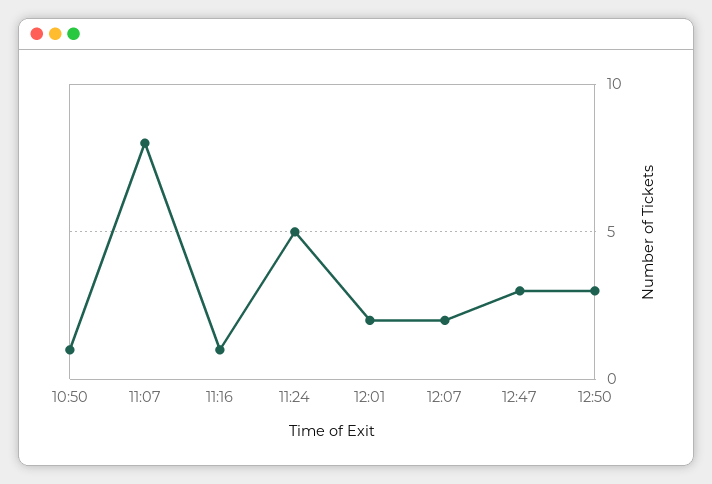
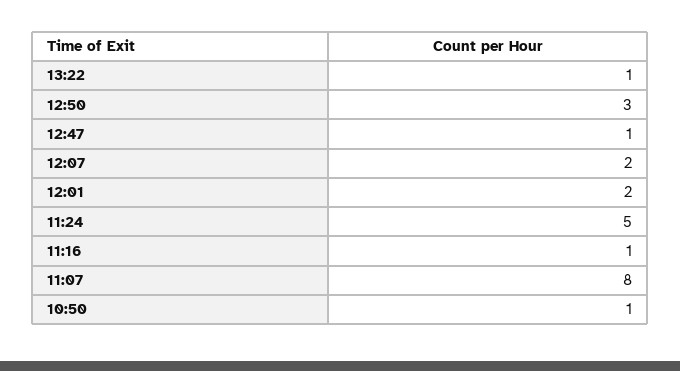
12:47: 3 -> 1
13:22: none -> 1

